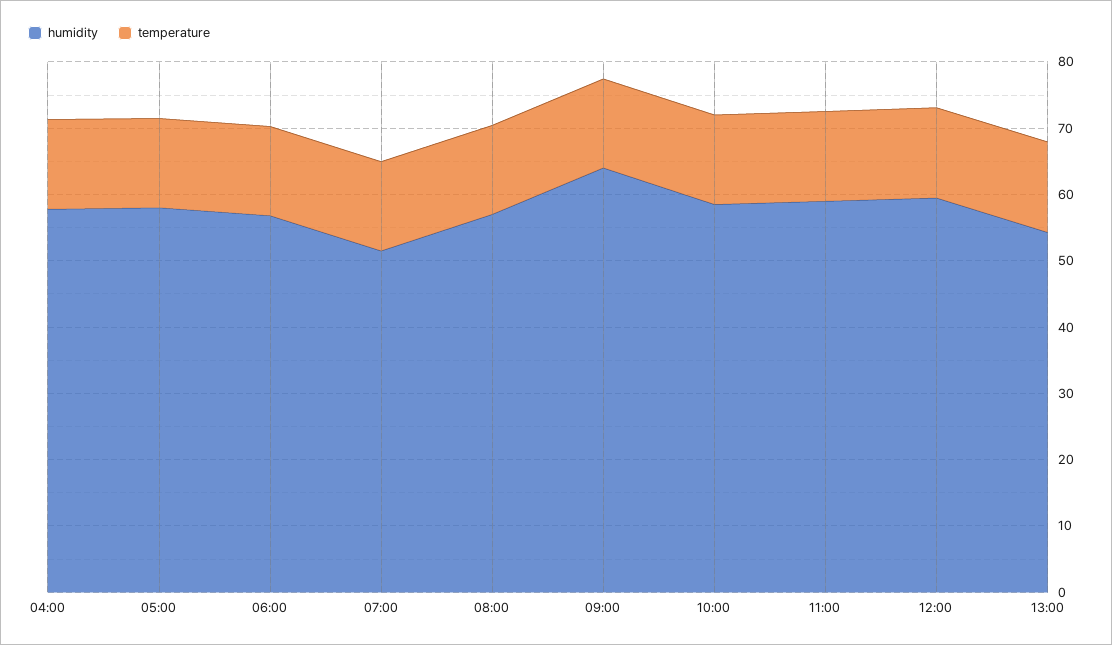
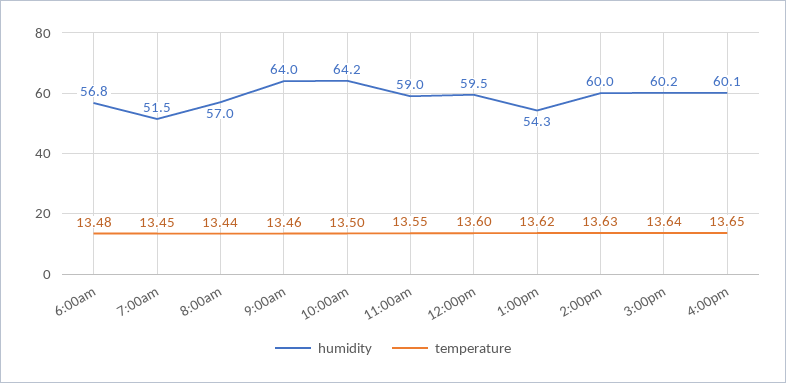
humidity, 04:00: 58 -> none
temperature, 04:00: 14 -> none
humidity, 05:00: 58 -> none
temperature, 05:00: 14 -> none
humidity, 10:00: 58 -> 64.2
humidity, 2:00pm: none -> 60
temperature, 2:00pm: none -> 13.63
humidity, 3:00pm: none -> 60.2
temperature, 3:00pm: none -> 13.64
humidity, 4:00pm: none -> 60.1
temperature, 4:00pm: none -> 13.65

